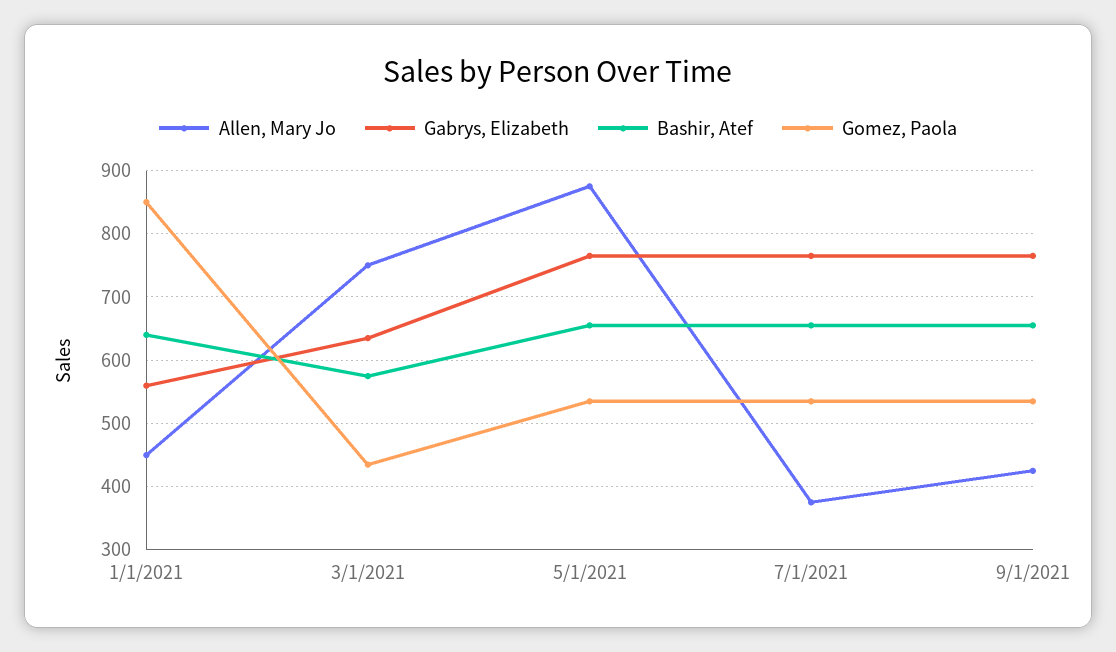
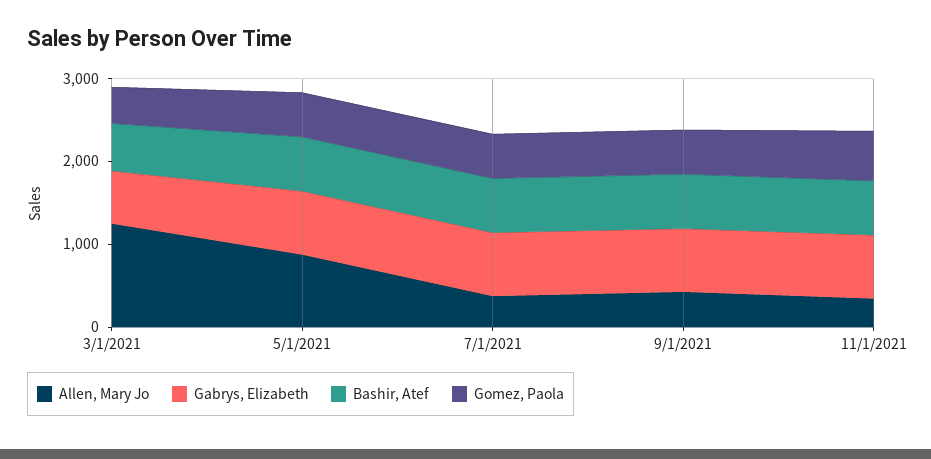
Allen, Mary Jo, 1/1/2021: 450 -> none
Gabrys, Elizabeth, 1/1/2021: 560 -> none
Bashir, Atef, 1/1/2021: 640 -> none
Gomez, Paola, 1/1/2021: 850 -> none
Allen, Mary Jo, 3/1/2021: 750 -> 1200
Allen, Mary Jo, 11/1/2021: none -> 400
Gabrys, Elizabeth, 11/1/2021: none -> 800
Bashir, Atef, 11/1/2021: none -> 600
Gomez, Paola, 11/1/2021: none -> 600

